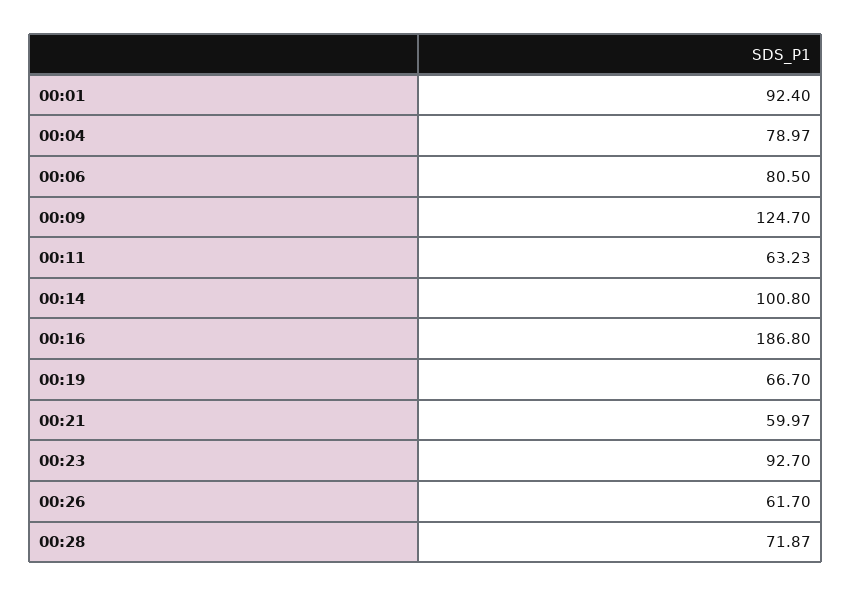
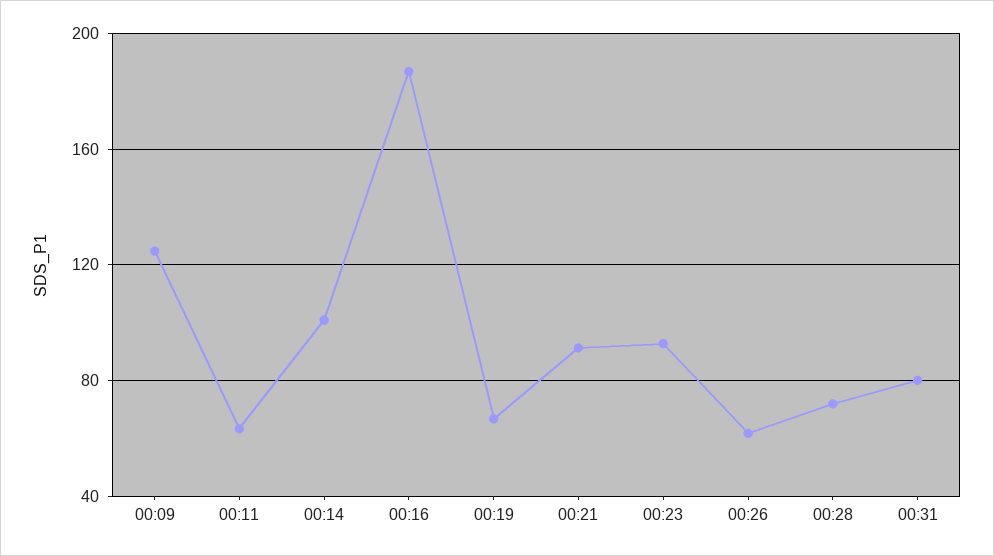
00:01: 92.4 -> none
00:04: 78.97 -> none
00:06: 80.5 -> none
00:21: 59.97 -> 90
00:31: none -> 80

